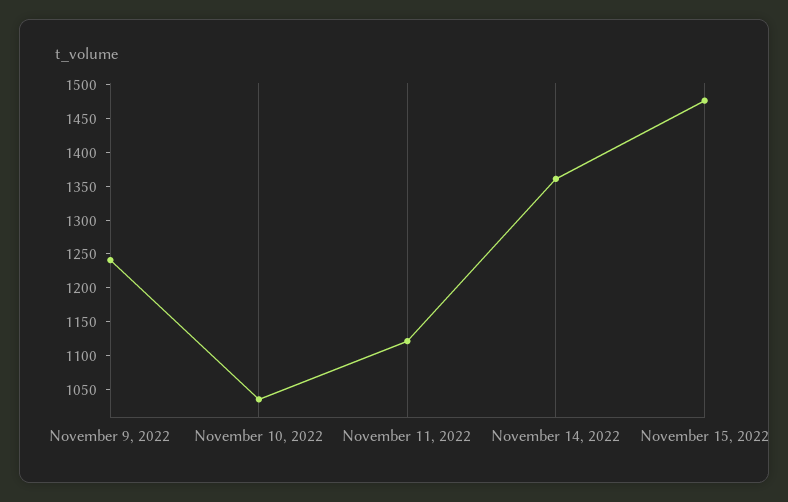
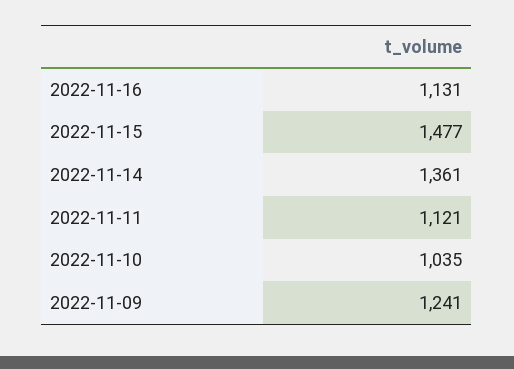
2022-11-16: none -> 1131

